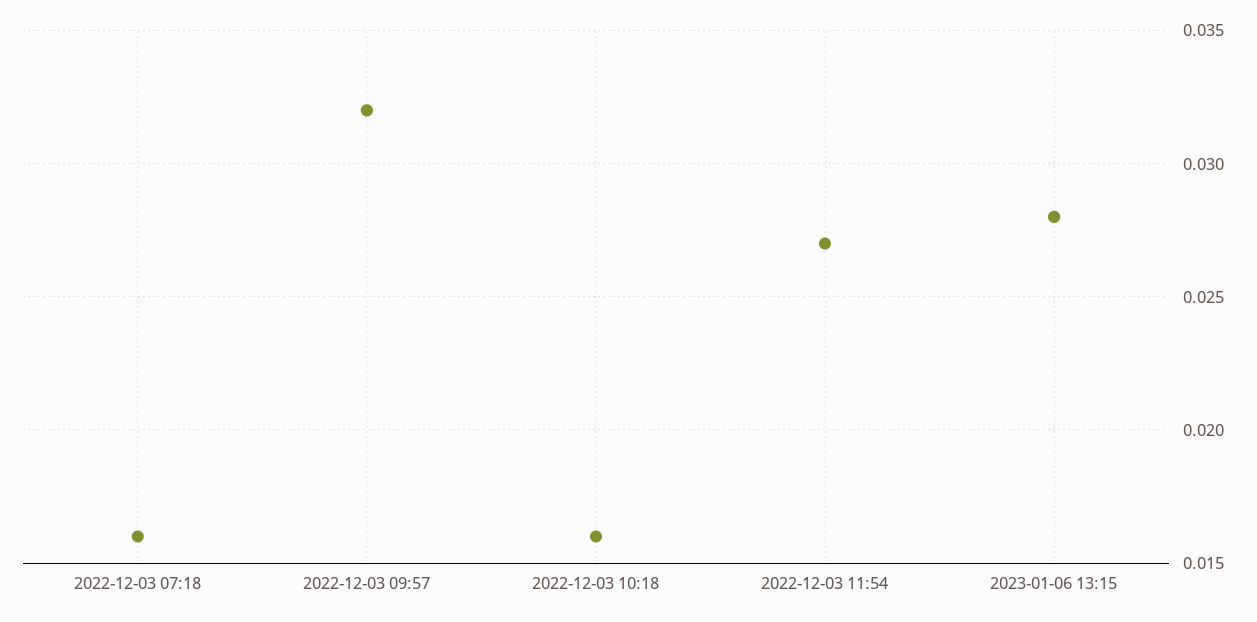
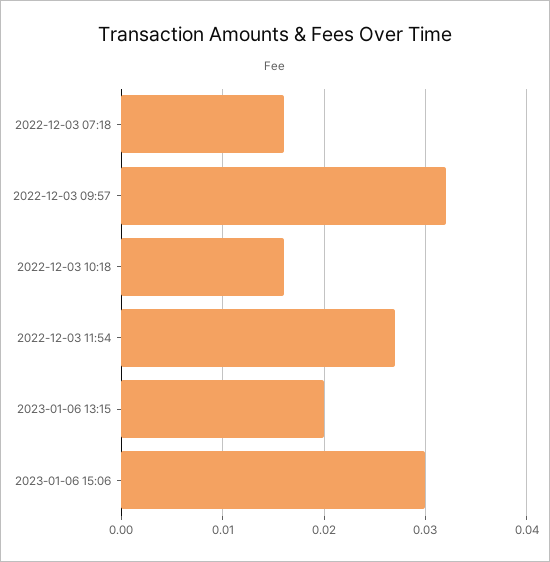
2023-01-06 13:15: 0.028 -> 0.02
2023-01-06 15:06: none -> 0.03

